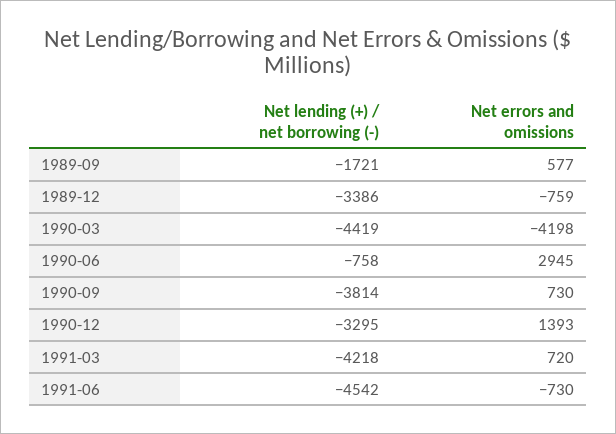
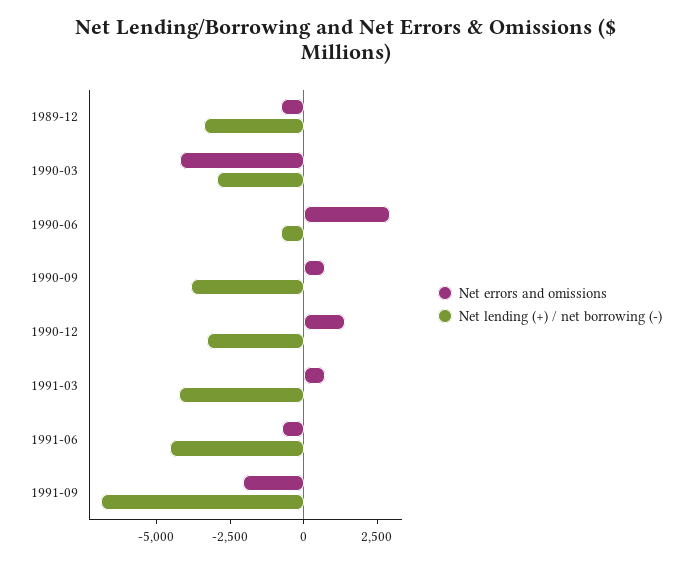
Net lending (+) / net borrowing (-), 1989-09: -1721 -> none
Net errors and omissions, 1989-09: 577 -> none
Net lending (+) / net borrowing (-), 1990-03: -4419 -> -3000
Net errors and omissions, 1991-09: none -> -2000
Net lending (+) / net borrowing (-), 1991-09: none -> -7000

